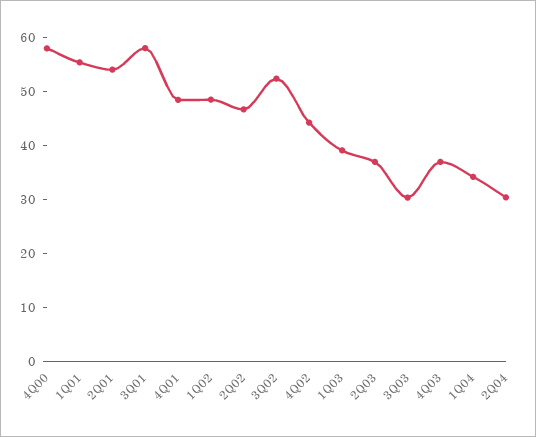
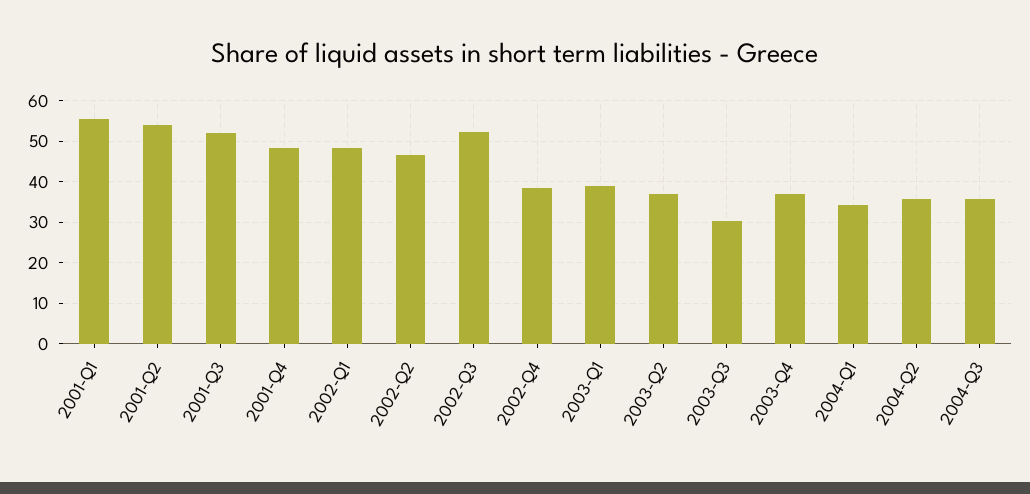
4Q00: 58 -> none
3Q01: 58 -> 52
4Q02: 44 -> 38
2Q04: 30 -> 36
2004-Q3: none -> 36

